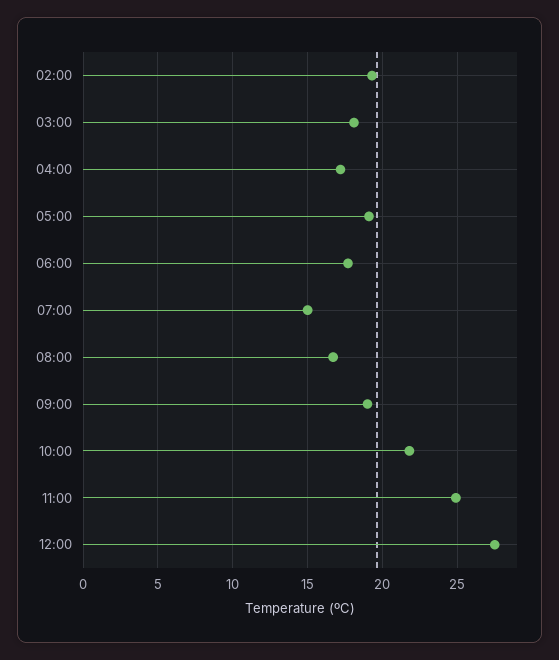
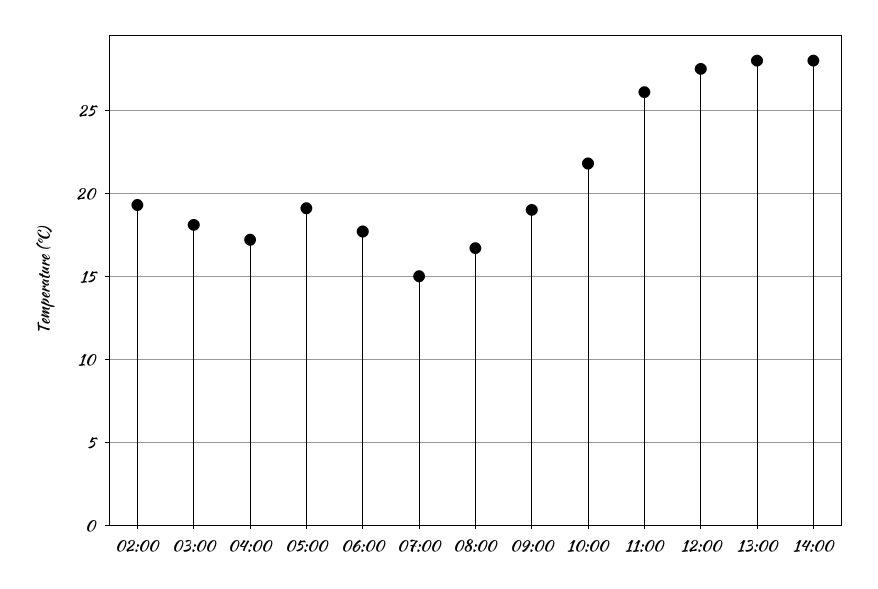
11:00: 25 -> 26
13:00: none -> 28
14:00: none -> 28

